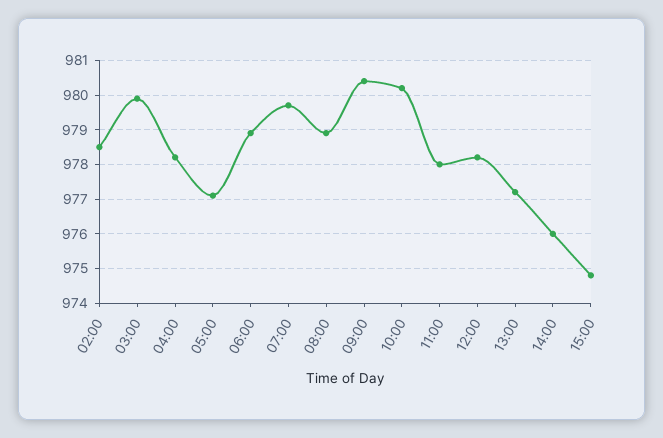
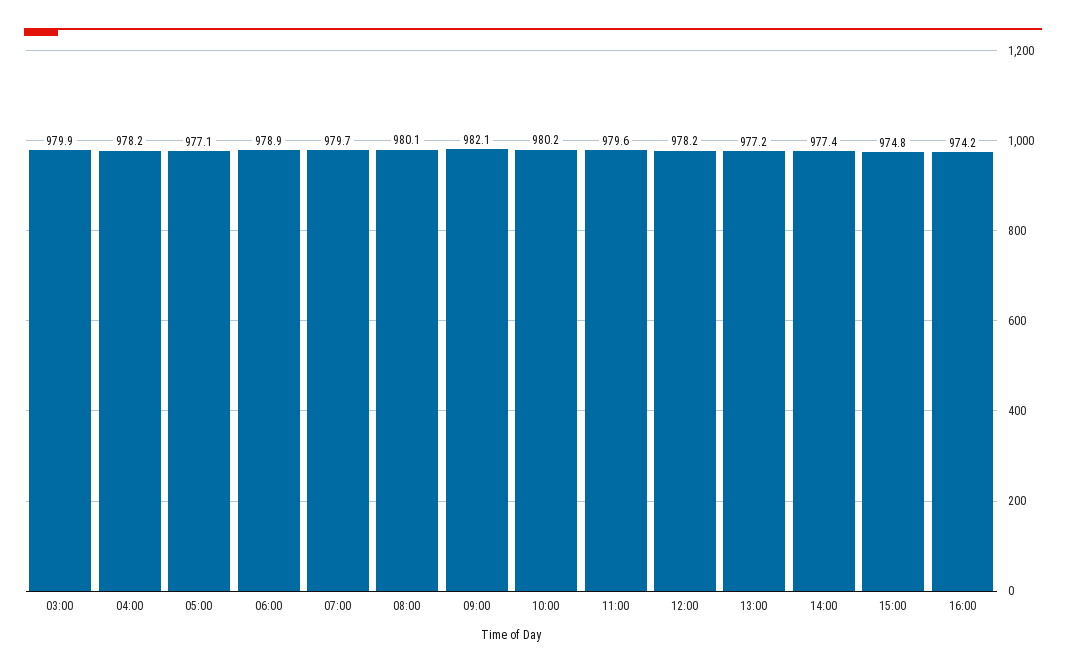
02:00: 978.5 -> none
08:00: 979 -> 980.1
09:00: 980.5 -> 982.1
11:00: 978 -> 979.6
14:00: 976 -> 977.4
16:00: none -> 974.2

